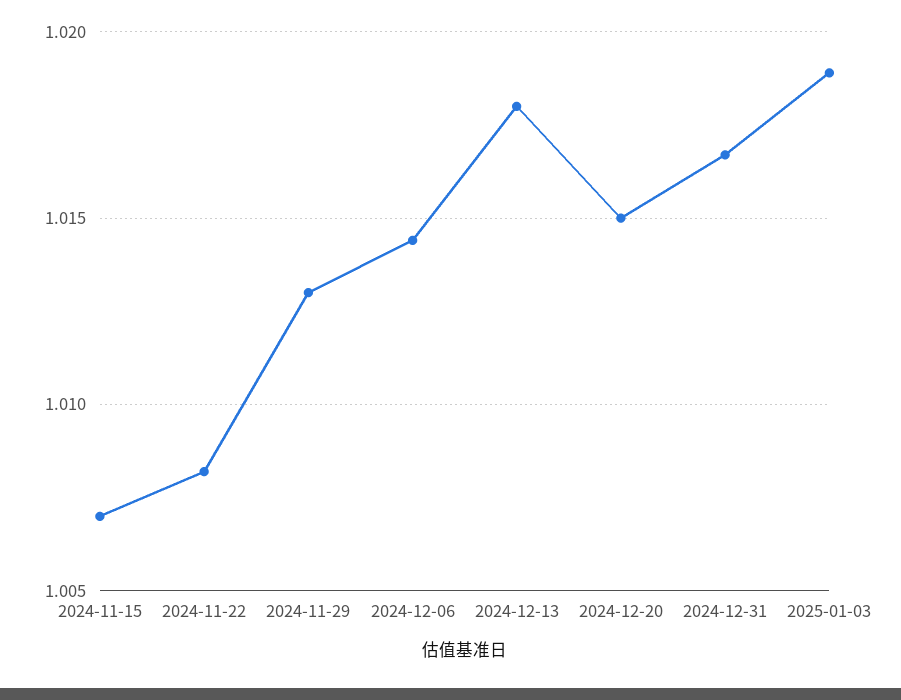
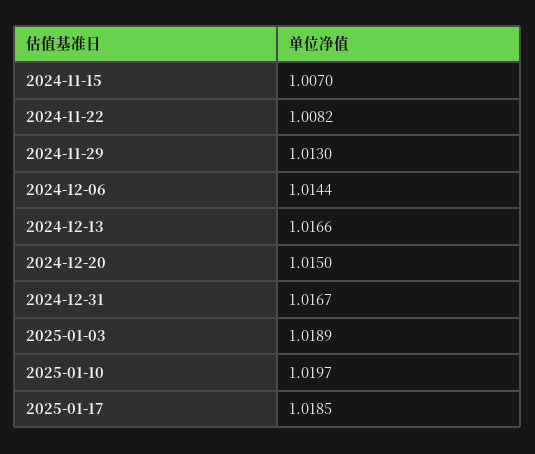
2024-12-13: 1.018 -> 1.0166
2025-01-10: none -> 1.0197
2025-01-17: none -> 1.0185

